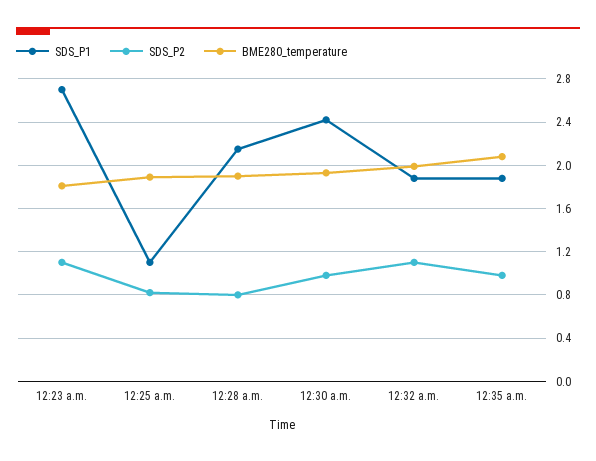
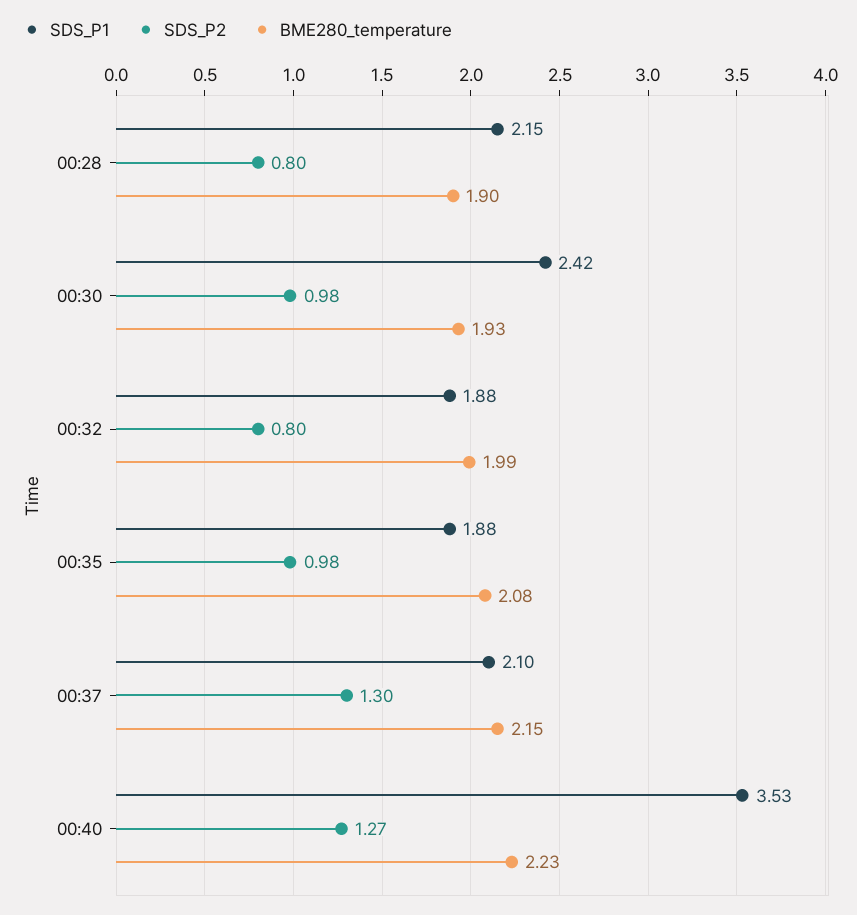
SDS_P1, 12:23 a.m.: 2.7 -> none
SDS_P2, 12:23 a.m.: 1.1 -> none
BME280_temperature, 12:23 a.m.: 1.8 -> none
SDS_P1, 12:25 a.m.: 1.1 -> none
SDS_P2, 12:25 a.m.: 0.8 -> none
BME280_temperature, 12:25 a.m.: 1.9 -> none
SDS_P2, 12:32 a.m.: 1.1 -> 0.8
SDS_P1, 00:37: none -> 2.1
SDS_P2, 00:37: none -> 1.3
BME280_temperature, 00:37: none -> 2.15
SDS_P1, 00:40: none -> 3.53
SDS_P2, 00:40: none -> 1.27
BME280_temperature, 00:40: none -> 2.23

